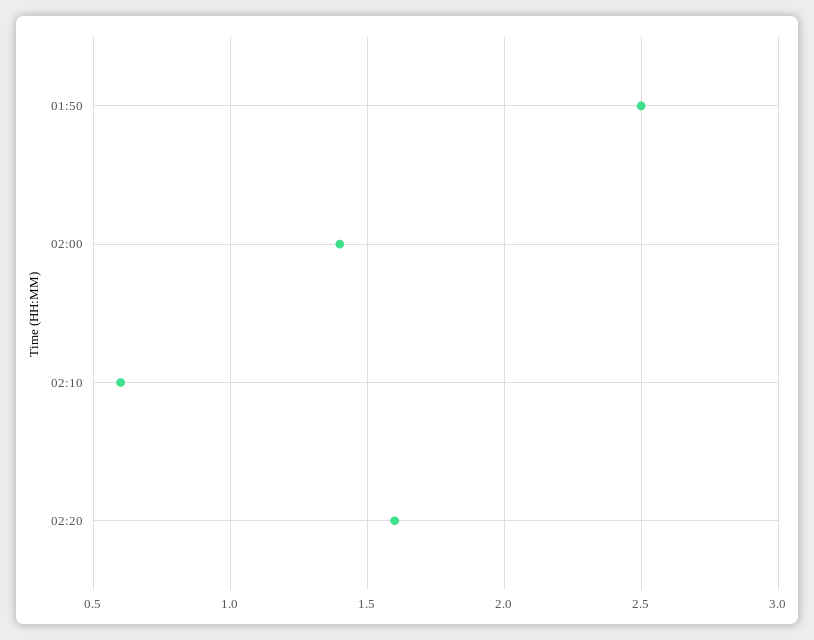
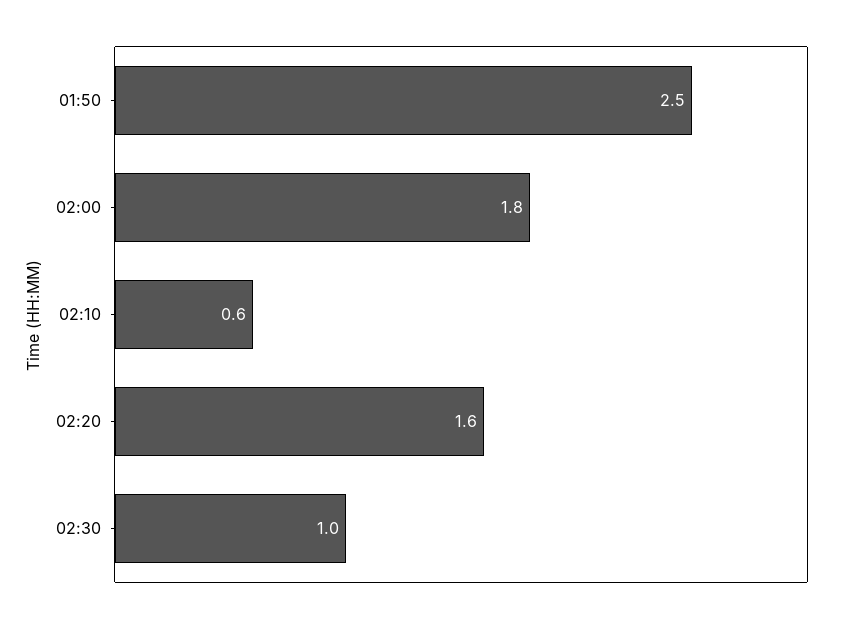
02:00: 1.4 -> 1.8
02:30: none -> 1

